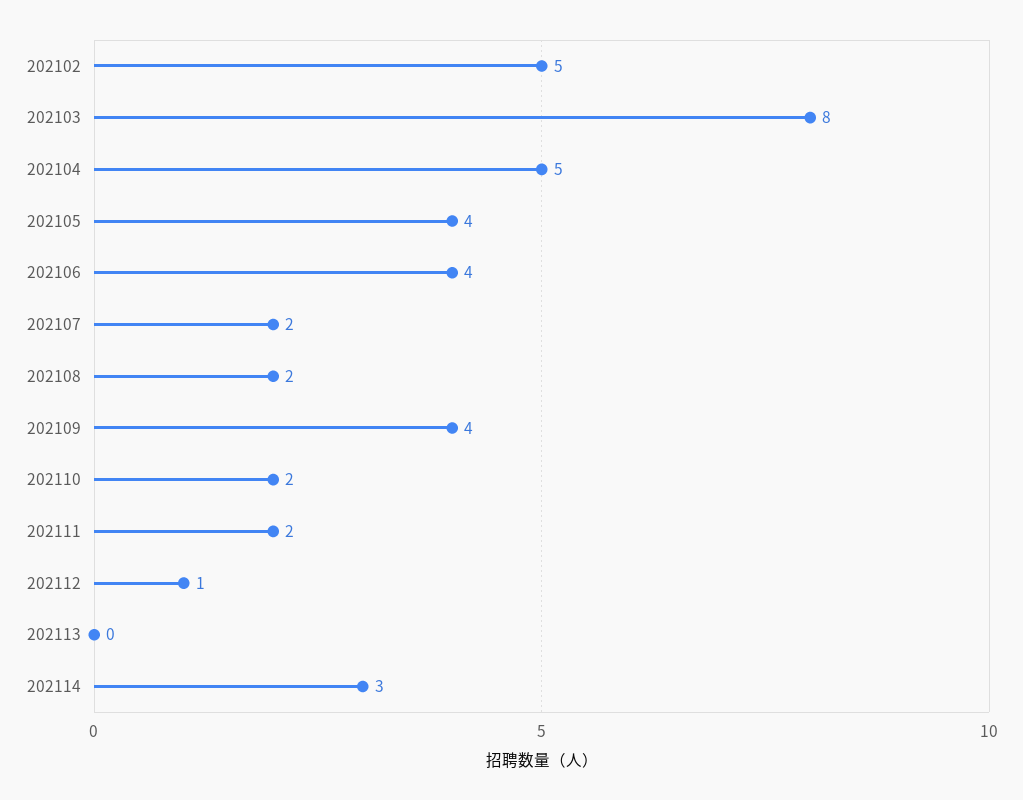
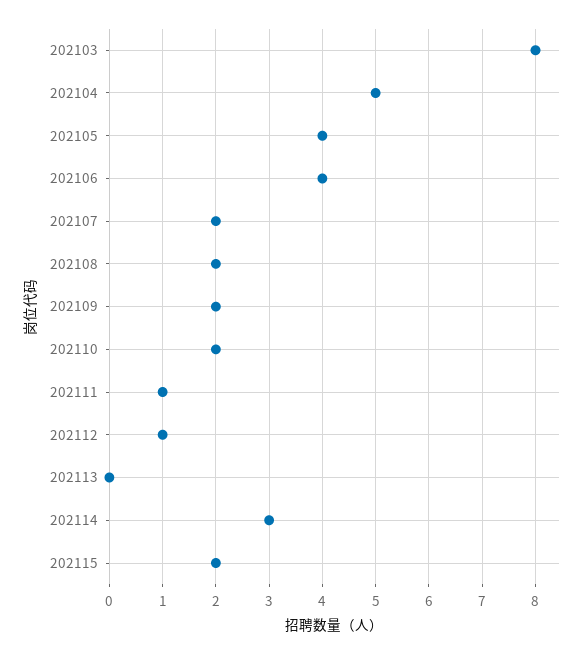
202102: 5 -> none
202109: 4 -> 2
202111: 2 -> 1
202115: none -> 2

